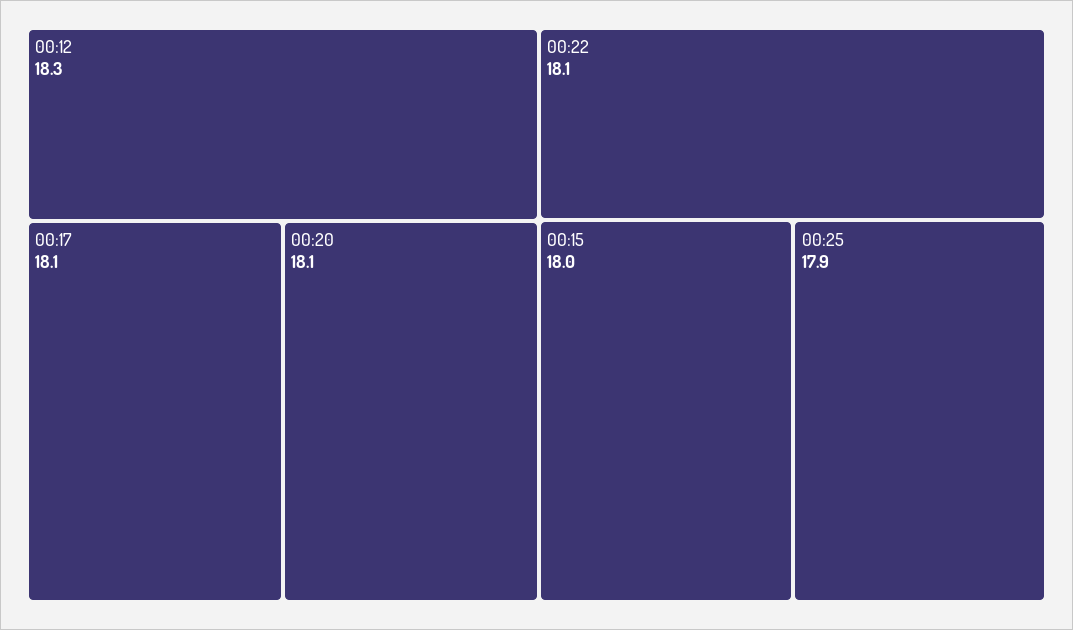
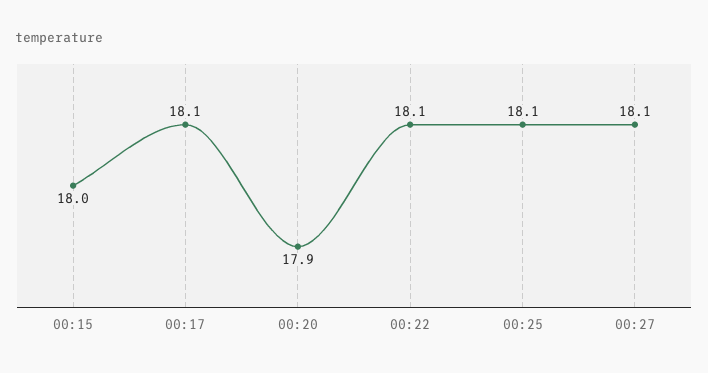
00:12: 18.3 -> none
00:20: 18.1 -> 17.9
00:25: 17.9 -> 18.1
00:27: none -> 18.1

